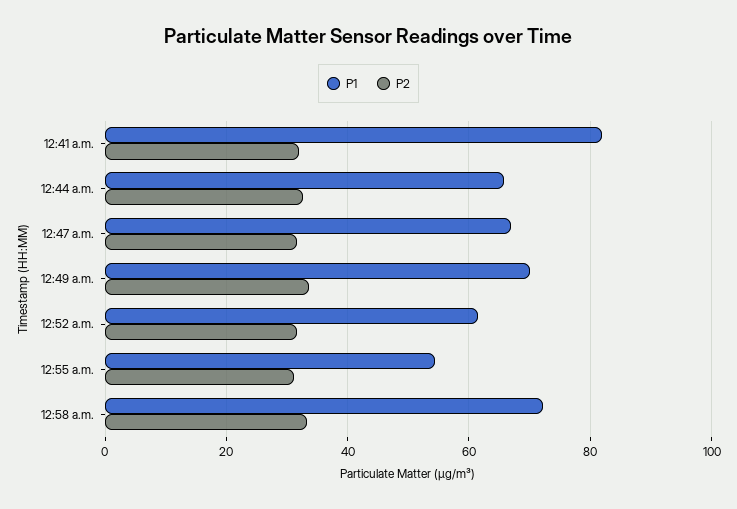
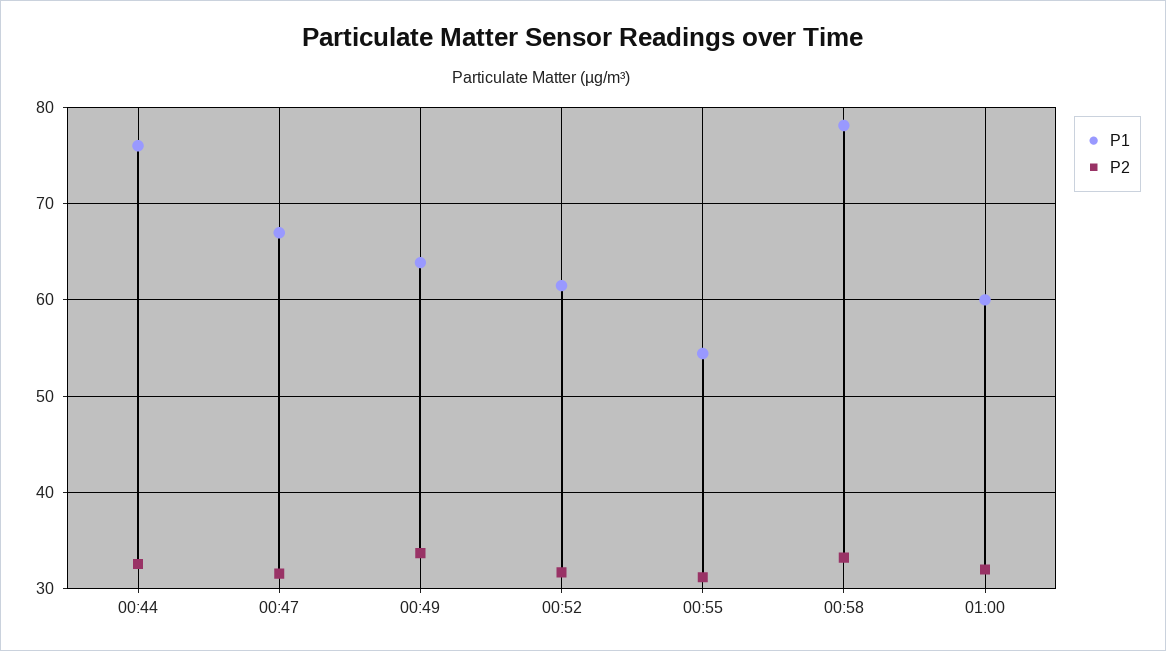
P1, 12:41 a.m.: 82 -> none
P2, 12:41 a.m.: 32 -> none
P1, 12:44 a.m.: 66 -> 76
P1, 12:49 a.m.: 70 -> 64
P1, 12:58 a.m.: 72 -> 78
P1, 01:00: none -> 60
P2, 01:00: none -> 32

